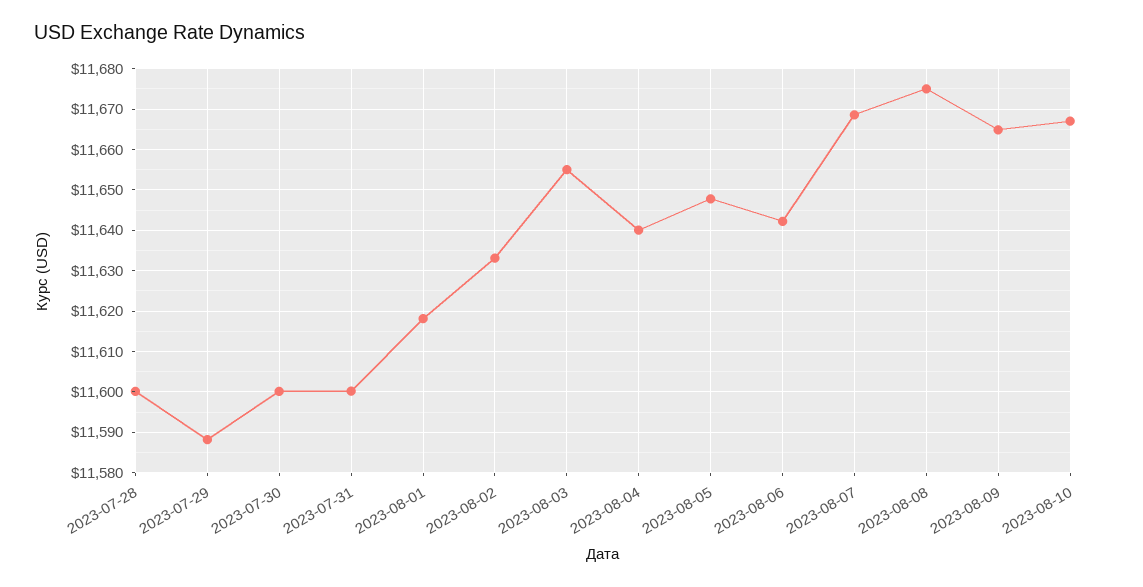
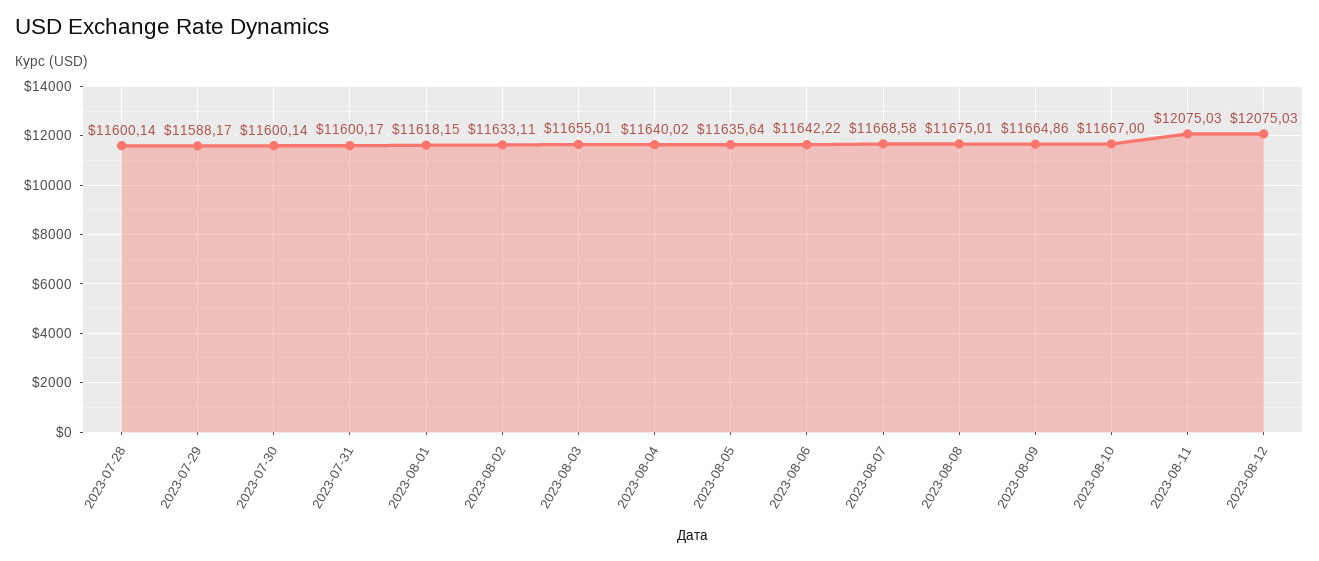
2023-08-05: 11648 -> 11635.64
2023-08-11: none -> 12075.03
2023-08-12: none -> 12075.03

